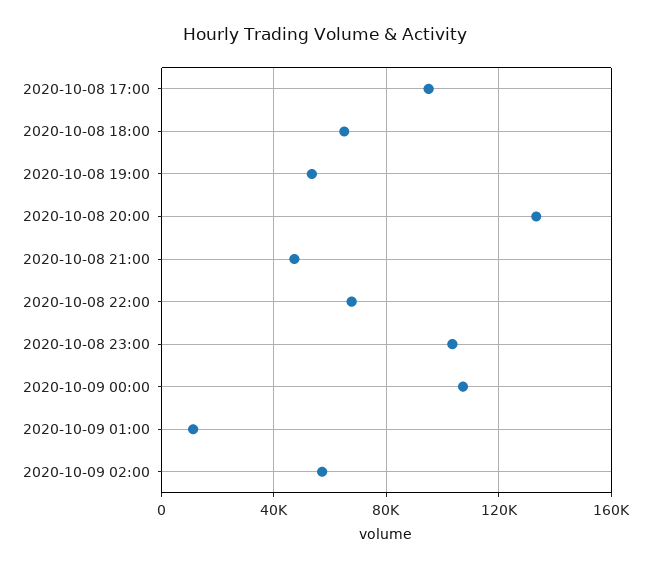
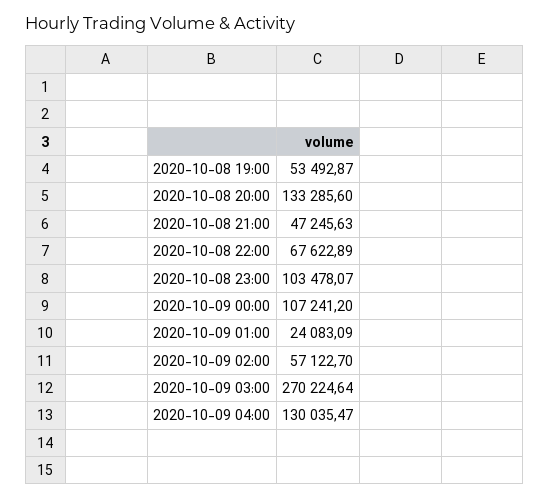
2020-10-08 17:00: 95000 -> none
2020-10-08 18:00: 65000 -> none
2020-10-09 01:00: 10000 -> 24083.09
2020-10-09 03:00: none -> 270224.64
2020-10-09 04:00: none -> 130035.47

